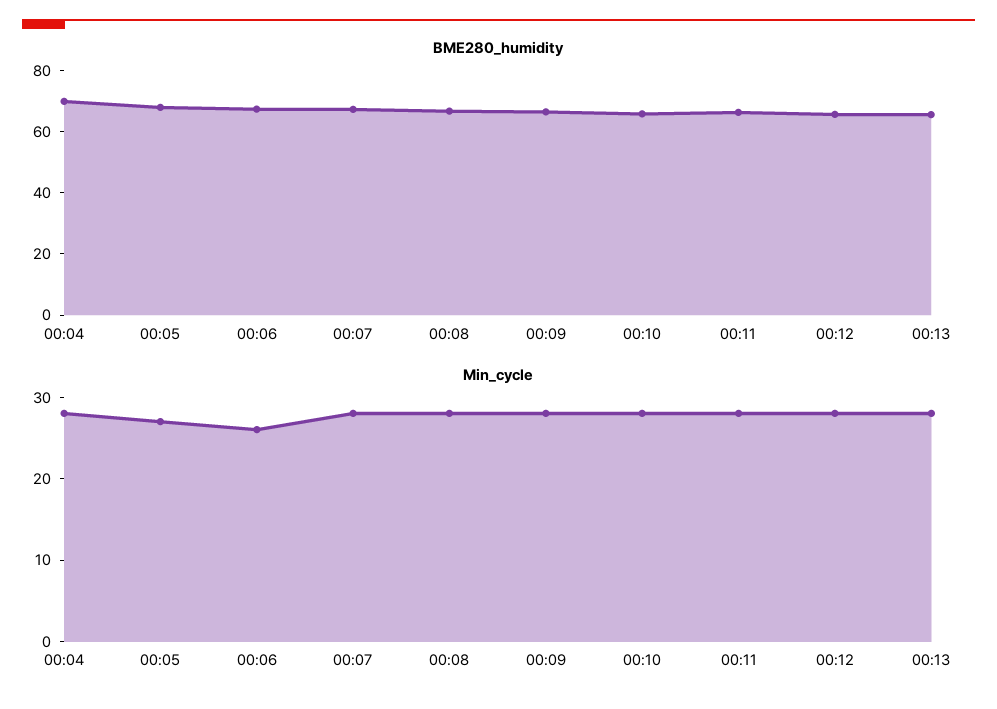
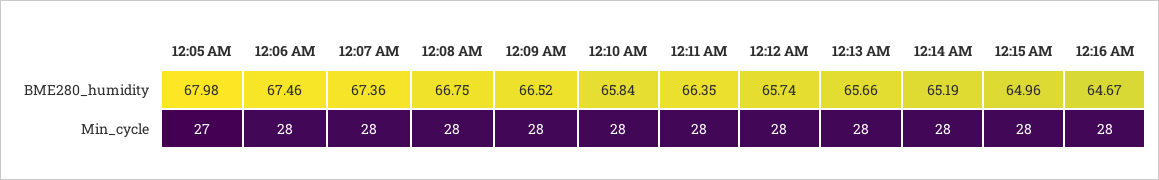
BME280_humidity, 00:04: 70 -> none
Min_cycle, 00:04: 28 -> none
Min_cycle, 00:06: 26 -> 28
BME280_humidity, 12:14 AM: none -> 65.19
BME280_humidity, 12:15 AM: none -> 64.96
BME280_humidity, 12:16 AM: none -> 64.67
Min_cycle, 12:14 AM: none -> 28
Min_cycle, 12:15 AM: none -> 28
Min_cycle, 12:16 AM: none -> 28

